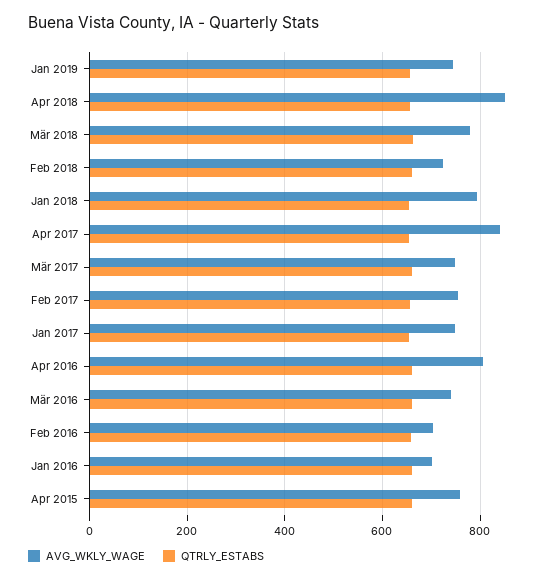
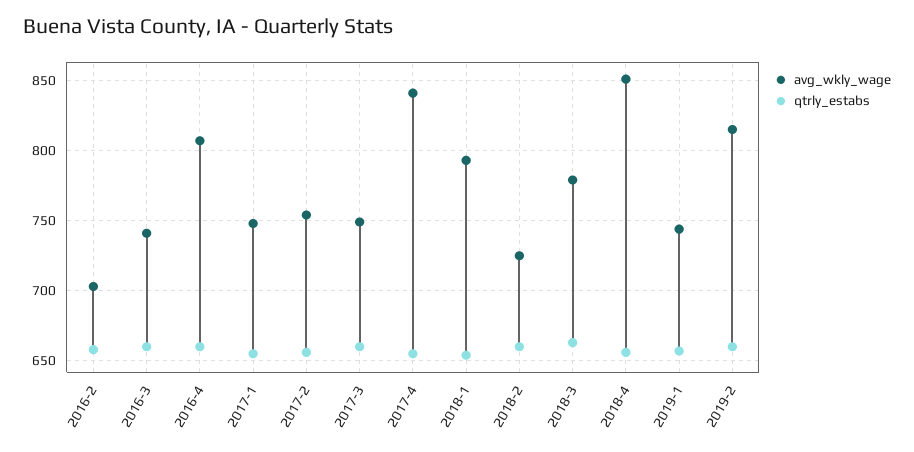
AVG_WKLY_WAGE, Jan 2016: 700 -> none
QTRLY_ESTABS, Jan 2016: 660 -> none
AVG_WKLY_WAGE, Apr 2015: 760 -> none
QTRLY_ESTABS, Apr 2015: 660 -> none
AVG_WKLY_WAGE, 2019-2: none -> 815
QTRLY_ESTABS, 2019-2: none -> 660

